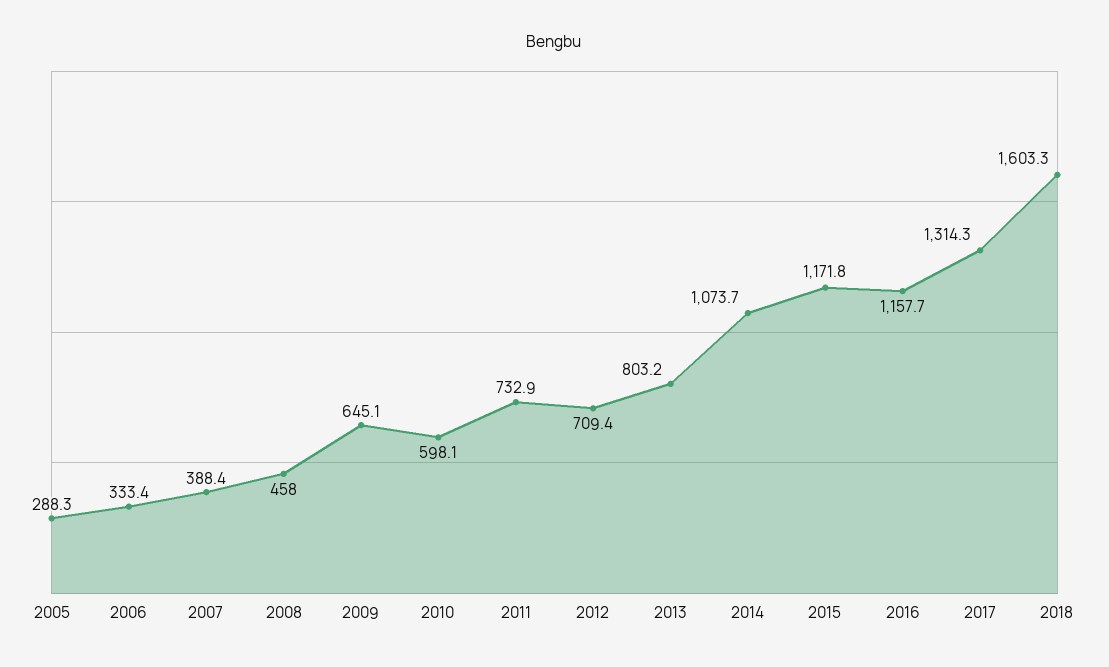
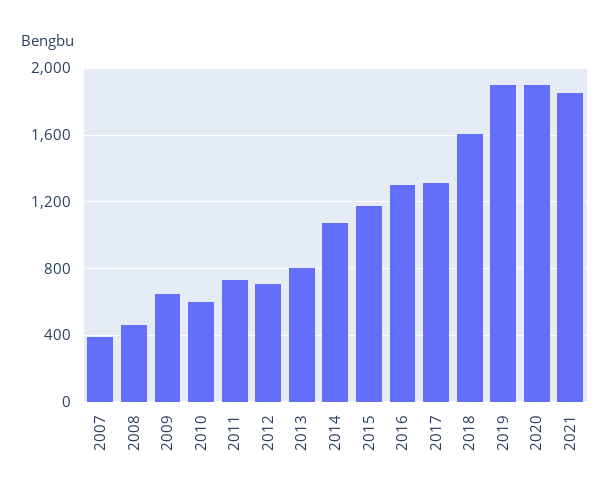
2005: 288.3 -> none
2006: 333.4 -> none
2016: 1157.7 -> 1300
2019: none -> 1900
2020: none -> 1900
2021: none -> 1850

